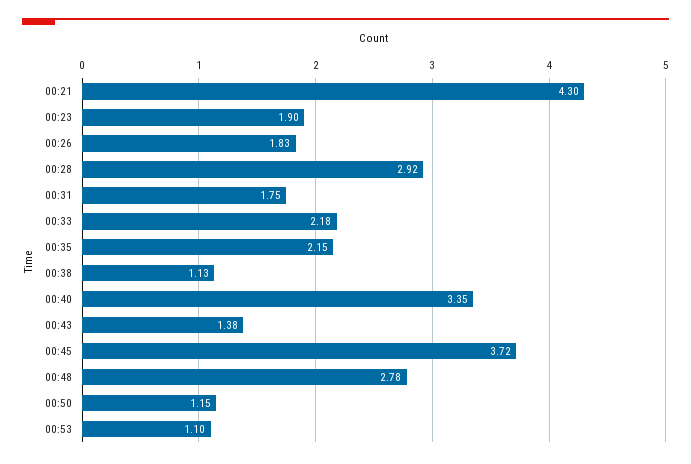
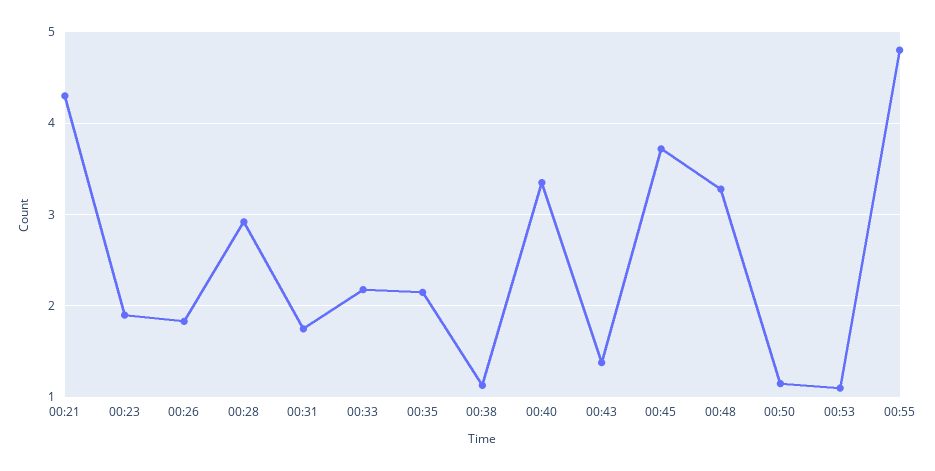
00:48: 2.78 -> 3.3
00:55: none -> 4.8

